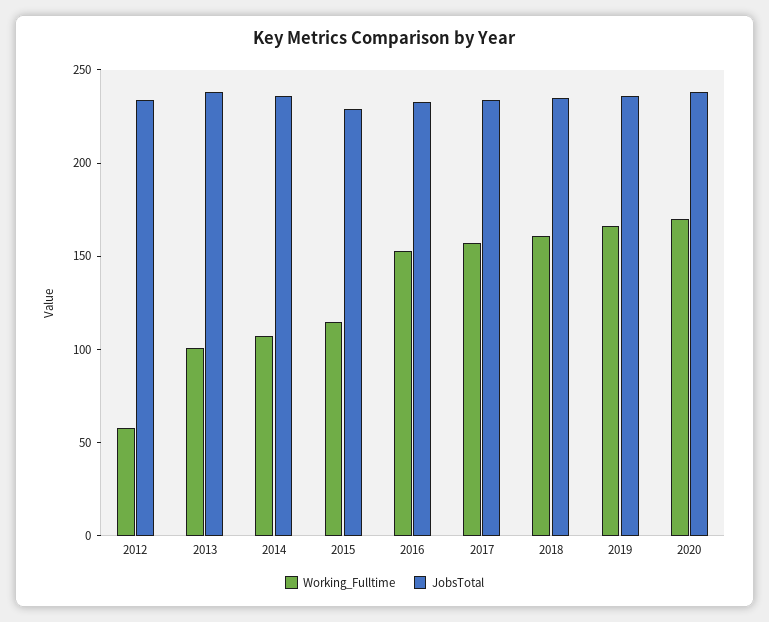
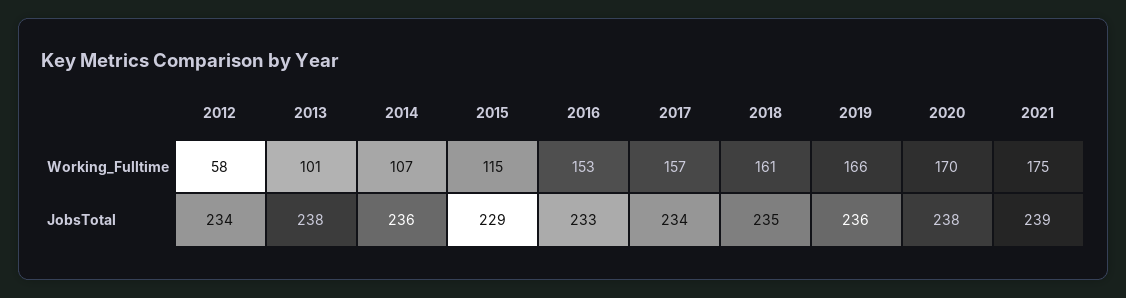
Working_Fulltime, 2021: none -> 175
JobsTotal, 2021: none -> 239

